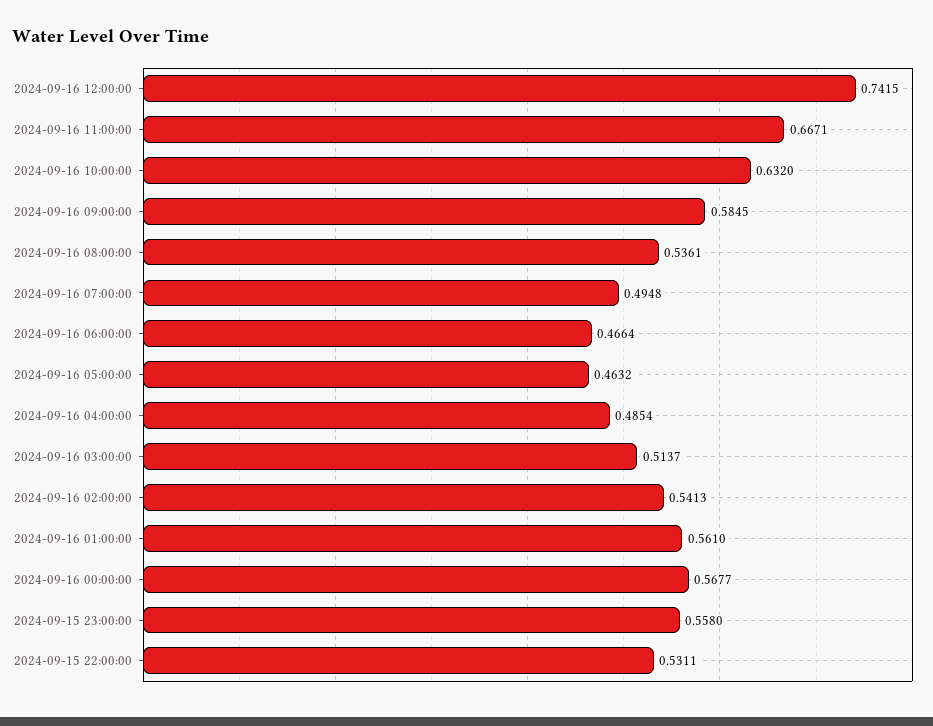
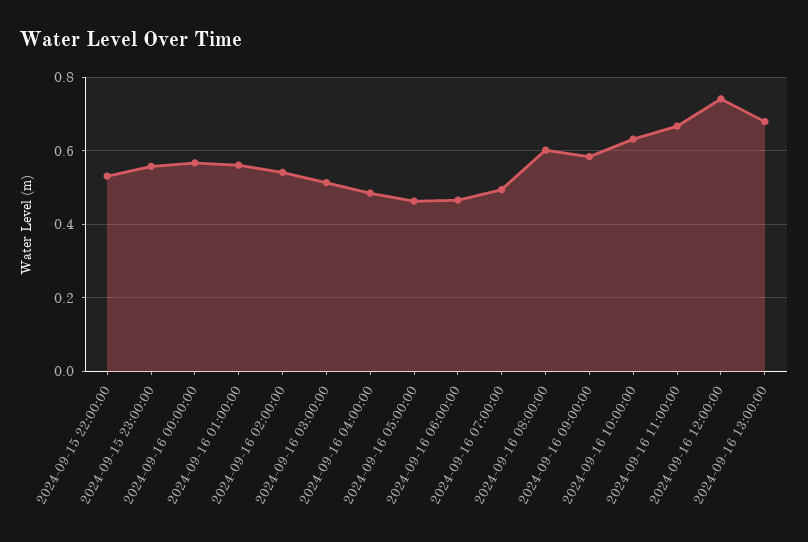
2024-09-16 08:00:00: 0.5361 -> 0.6
2024-09-16 13:00:00: none -> 0.68

